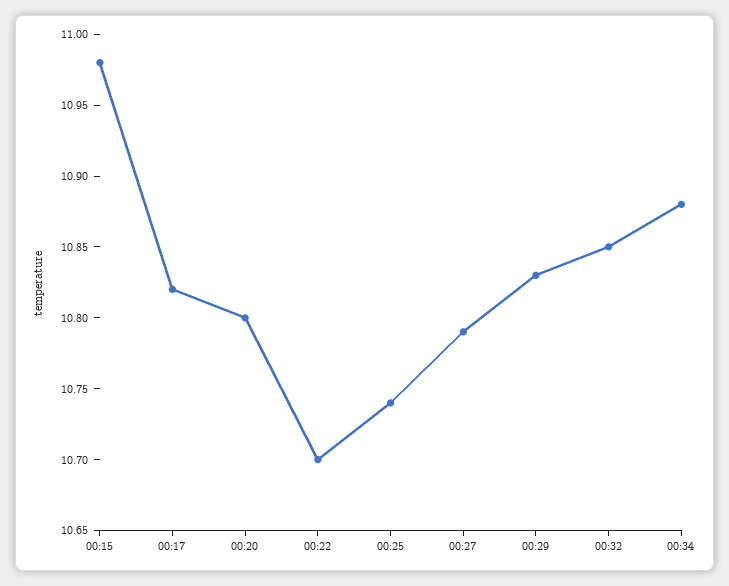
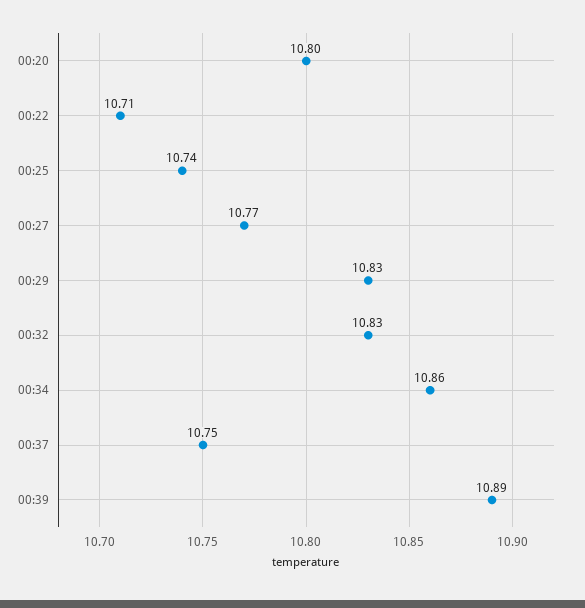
00:15: 10.98 -> none
00:17: 10.82 -> none
00:22: 10.7 -> 10.71
00:27: 10.79 -> 10.77
00:32: 10.85 -> 10.83
00:34: 10.88 -> 10.86
00:37: none -> 10.75
00:39: none -> 10.89

